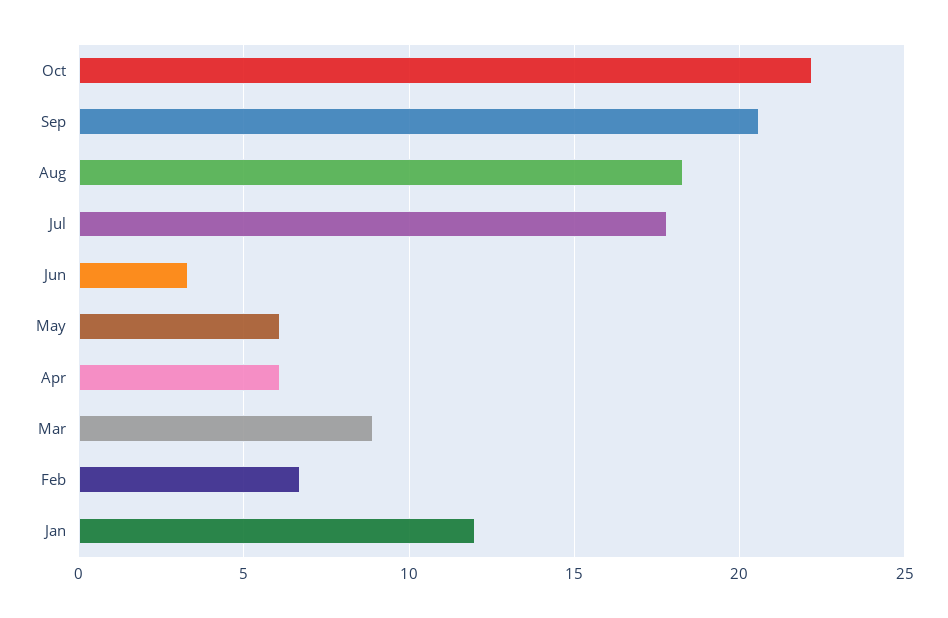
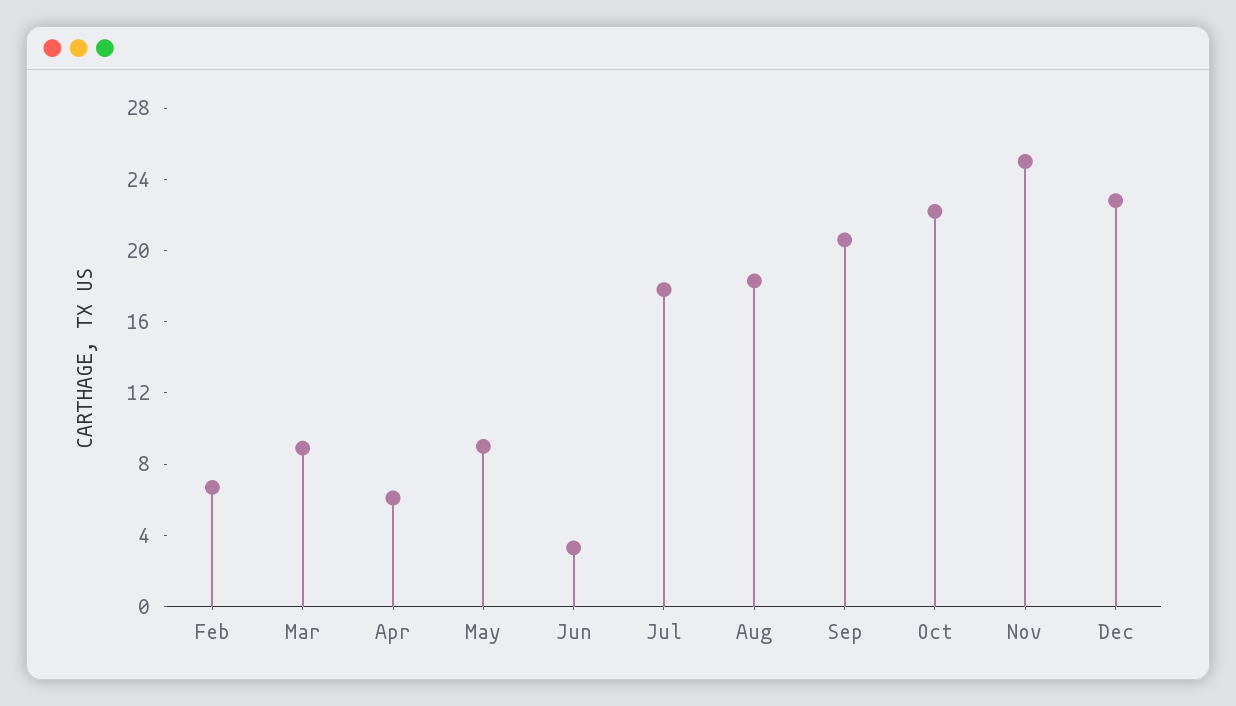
May: 6 -> 9
Jan: 12 -> none
Nov: none -> 25
Dec: none -> 23

